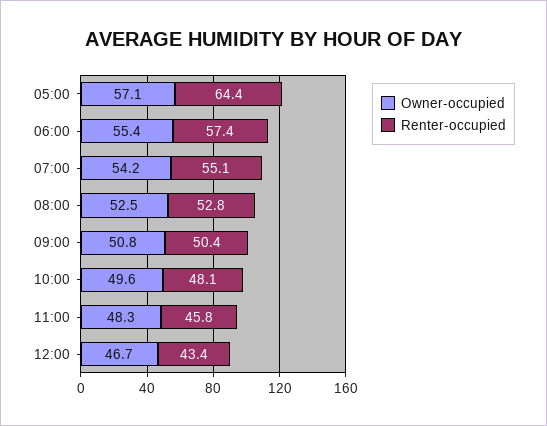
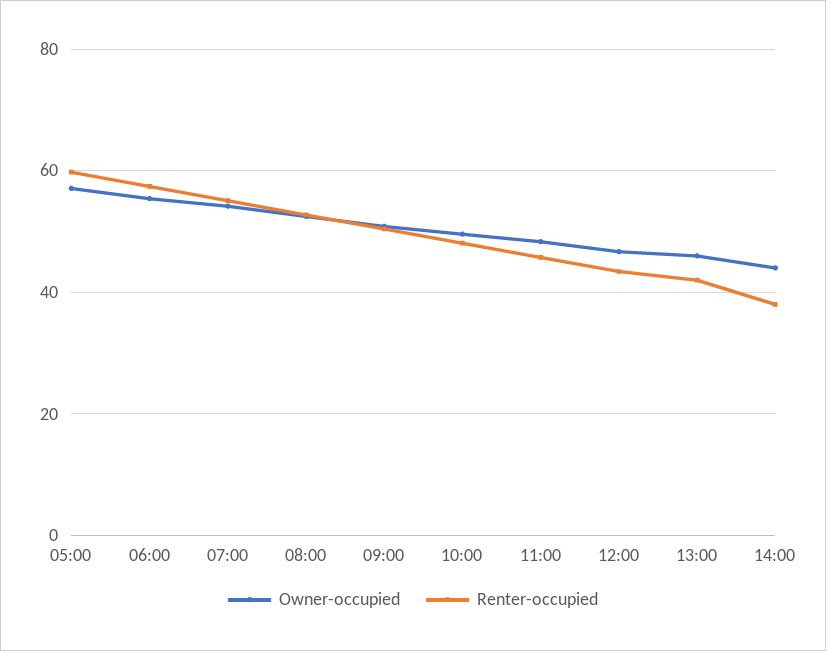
Renter-occupied, 05:00: 64.4 -> 60
Owner-occupied, 13:00: none -> 46
Renter-occupied, 13:00: none -> 42
Owner-occupied, 14:00: none -> 44
Renter-occupied, 14:00: none -> 38

